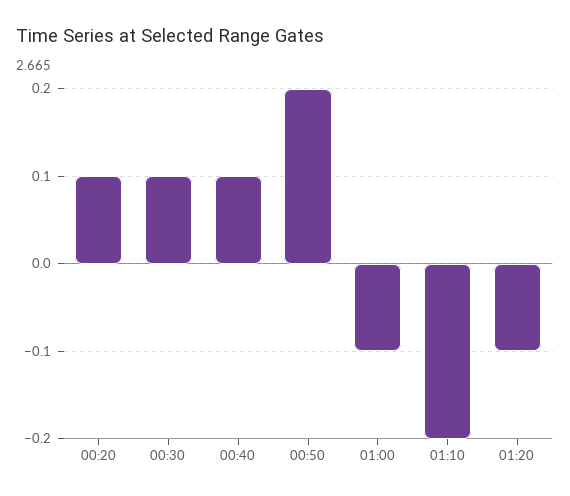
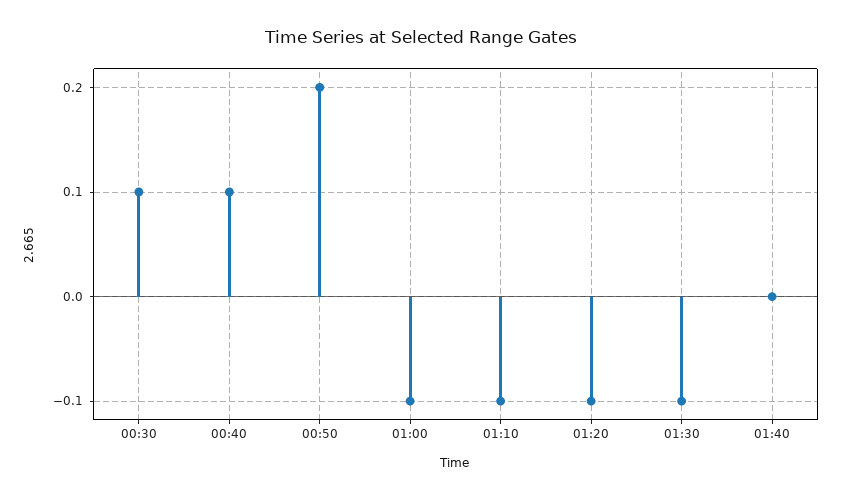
00:20: 0.1 -> none
01:10: -0.2 -> -0.1
01:30: none -> -0.1
01:40: none -> 0

